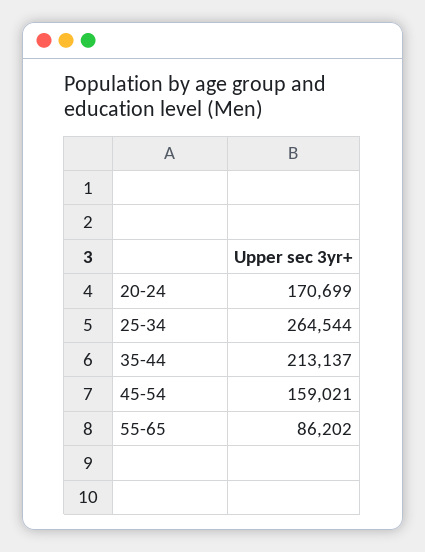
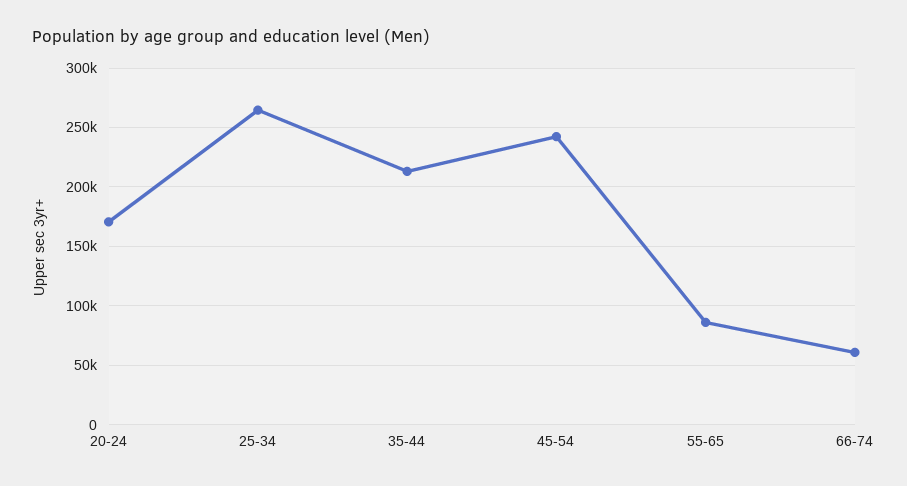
45-54: 159021 -> 240000
66-74: none -> 60000

